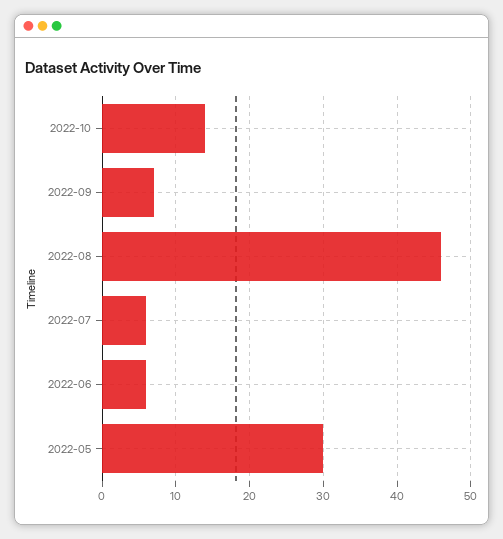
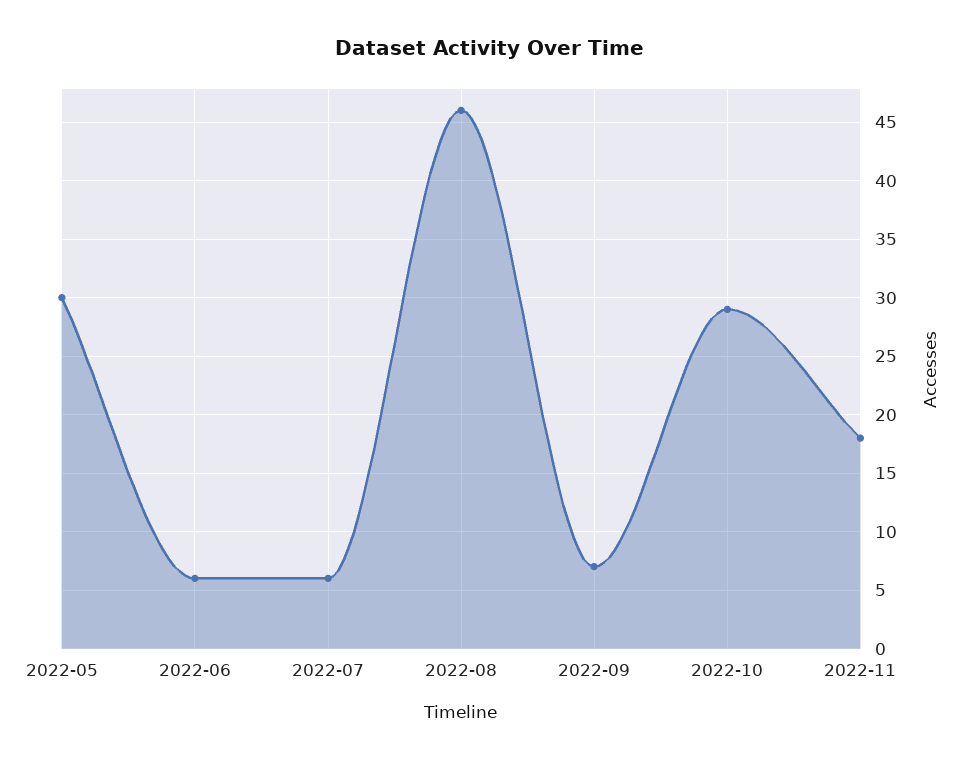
2022-10: 14 -> 29
2022-11: none -> 18

